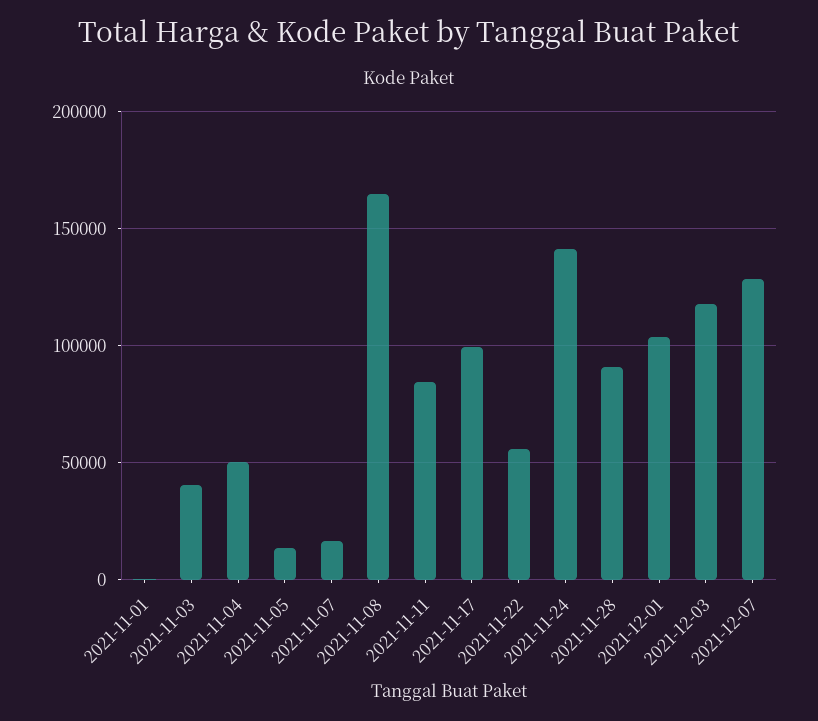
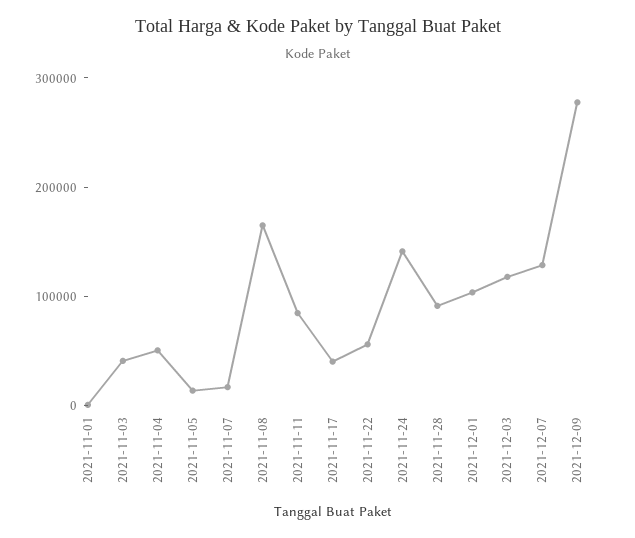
2021-11-17: 100000 -> 40000
2021-12-09: none -> 280000

